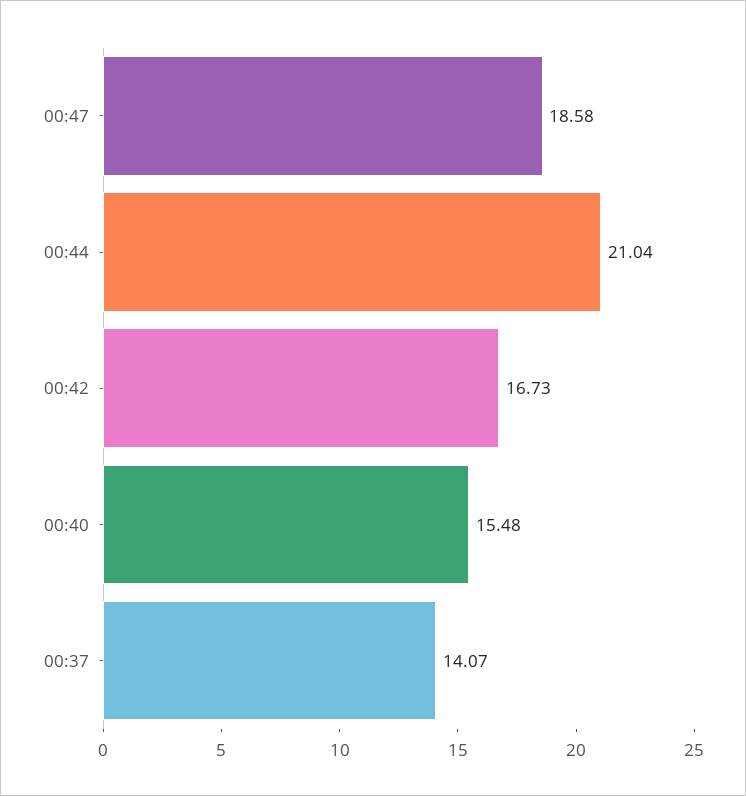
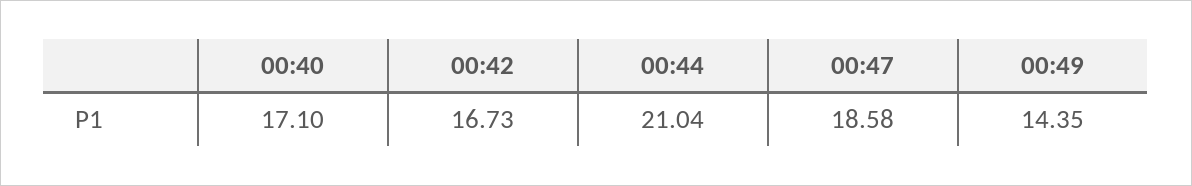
00:40: 15.48 -> 17.1
00:37: 14.07 -> none
00:49: none -> 14.35

